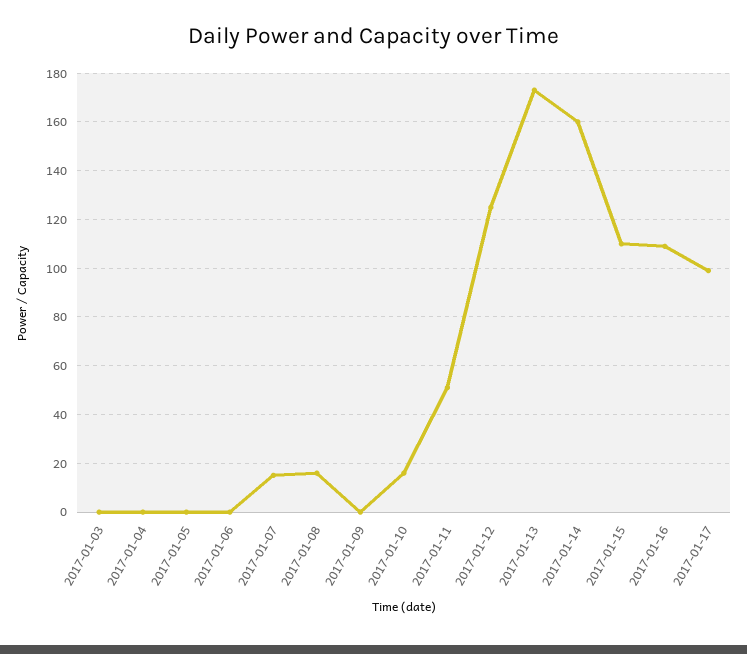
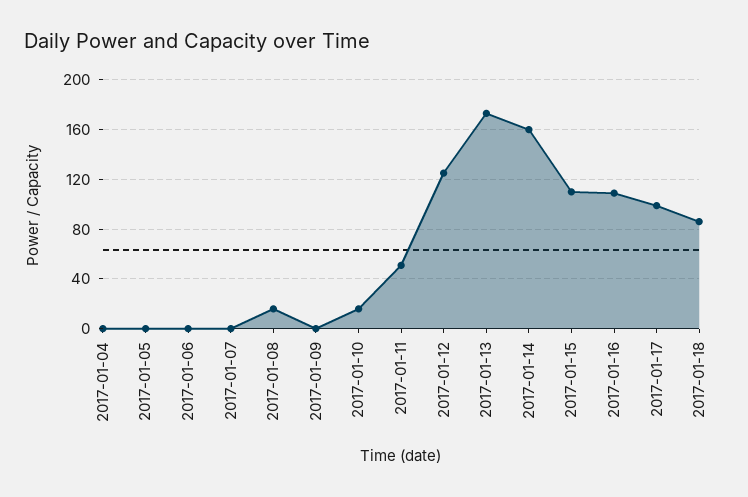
2017-01-03: 0 -> none
2017-01-07: 15 -> 0
2017-01-18: none -> 85

